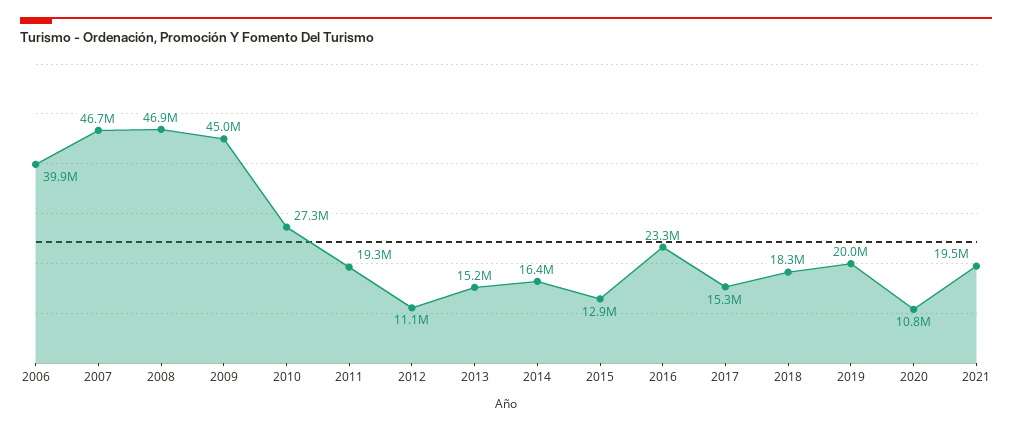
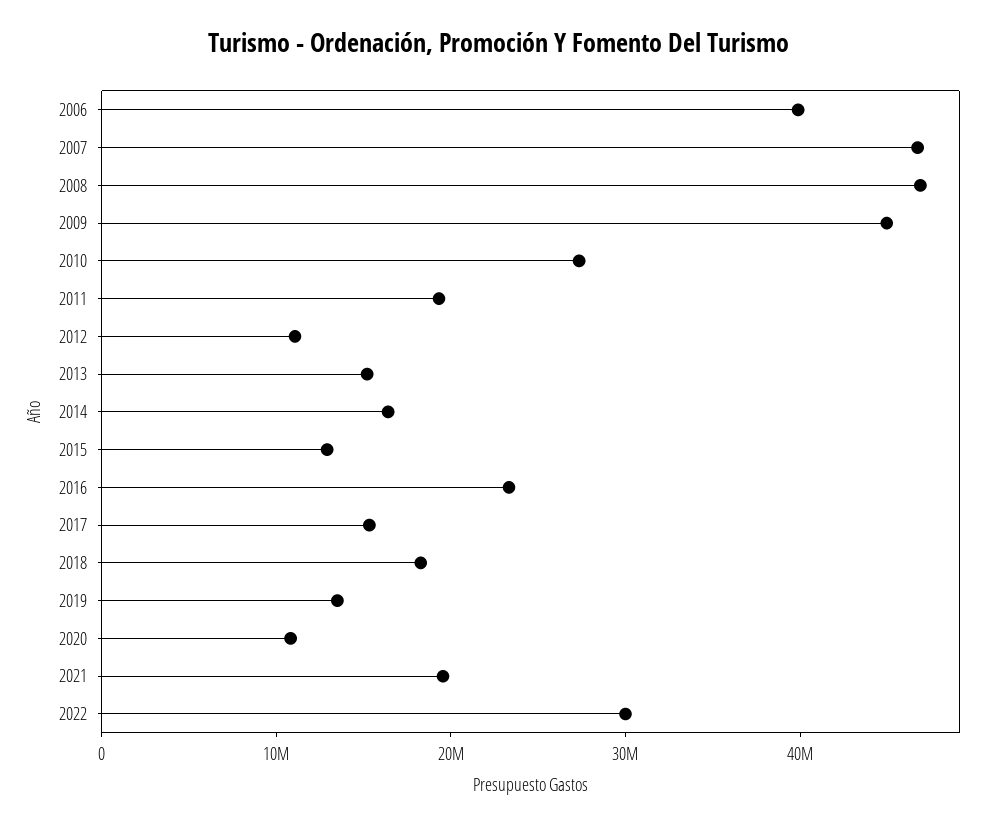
2019: 20000000 -> 14000000
2022: none -> 30000000

